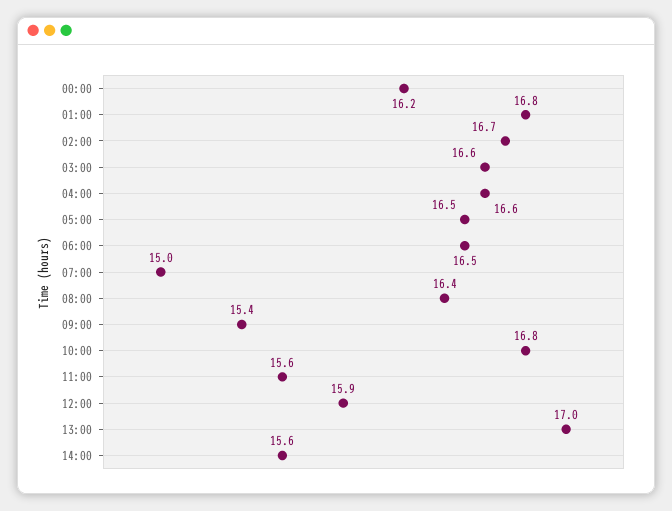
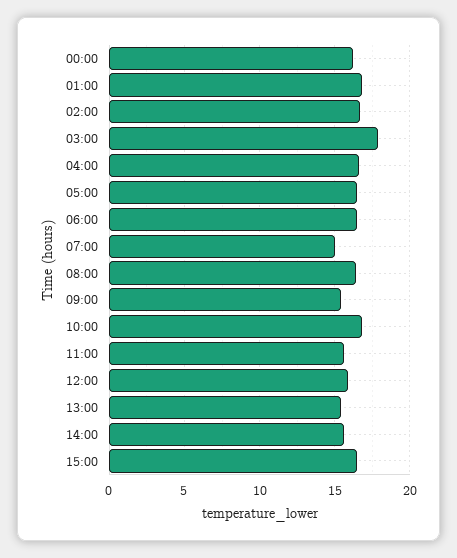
03:00: 16.6 -> 18
13:00: 17 -> 15.5
15:00: none -> 16.5

